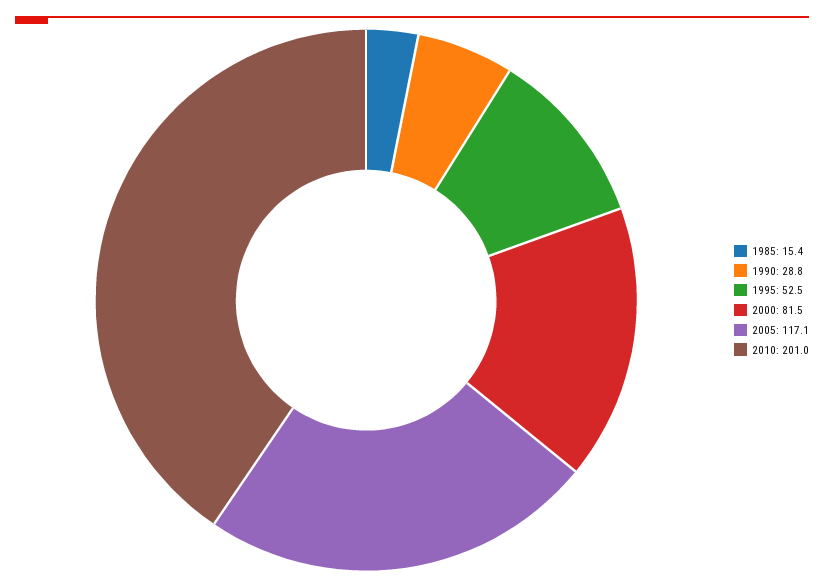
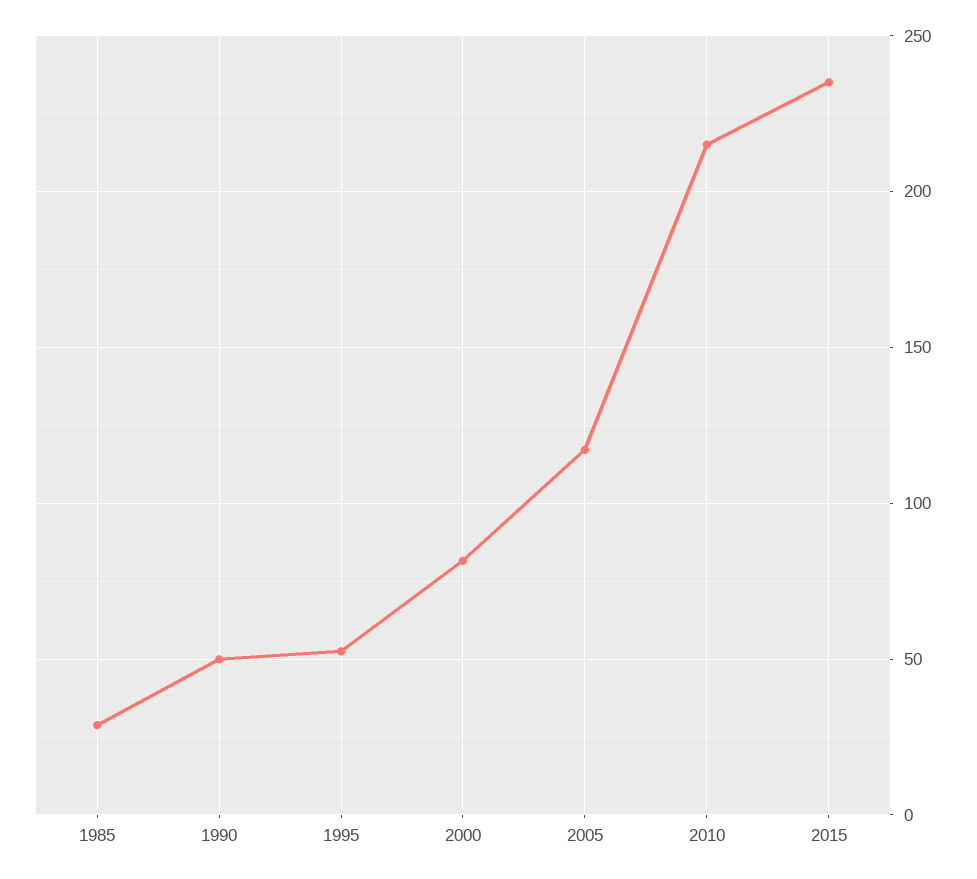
1985: 15.4 -> 30
1990: 28.8 -> 50
2010: 201 -> 215
2015: none -> 235

